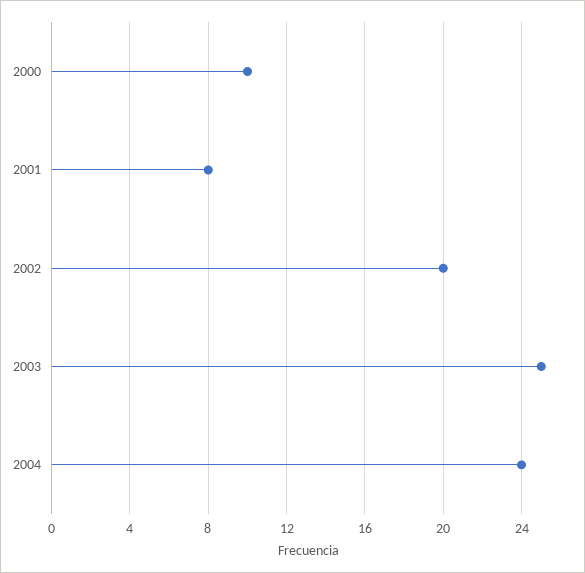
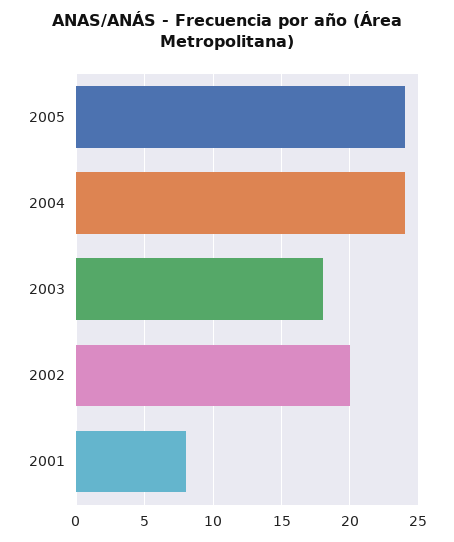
2000: 10 -> none
2003: 25 -> 18
2005: none -> 24

